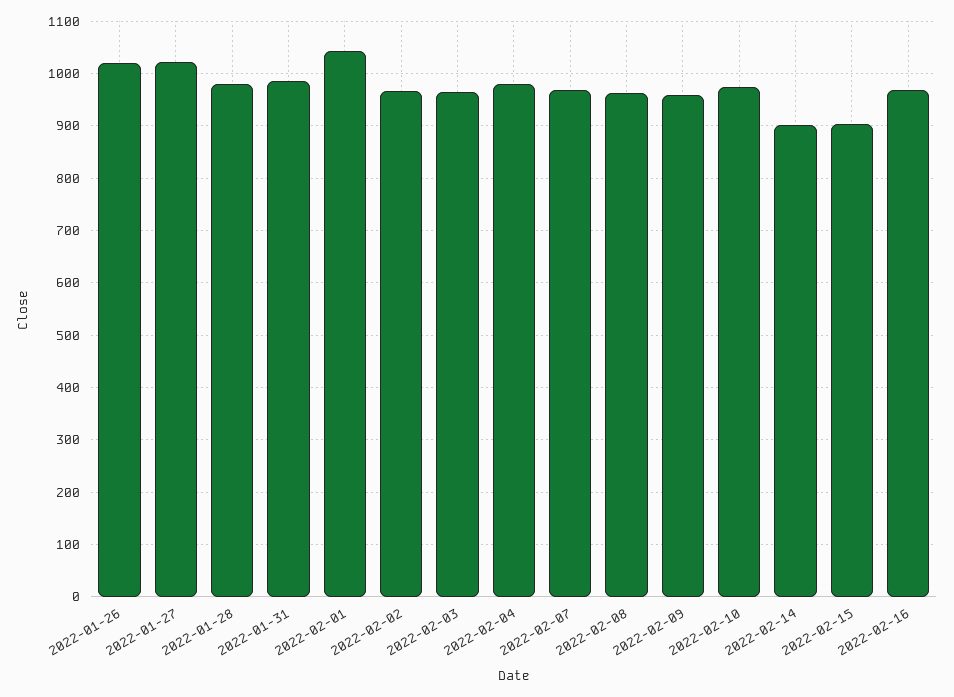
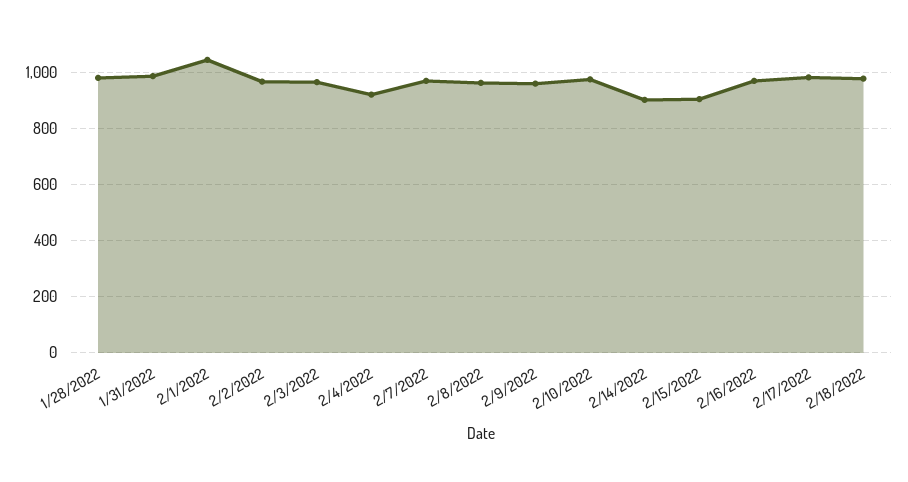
2022-01-26: 1020 -> none
2022-01-27: 1020 -> none
2022-02-04: 980 -> 925
2/17/2022: none -> 975
2/18/2022: none -> 975

